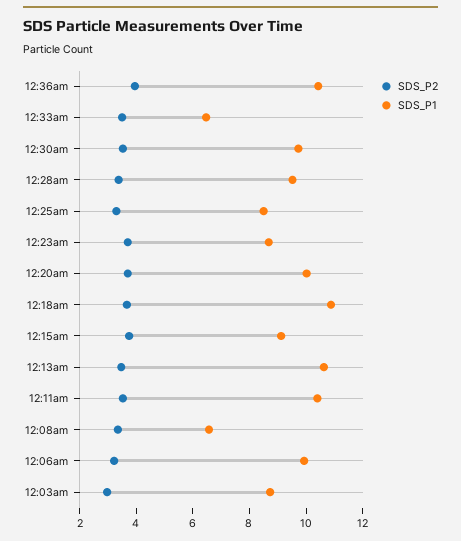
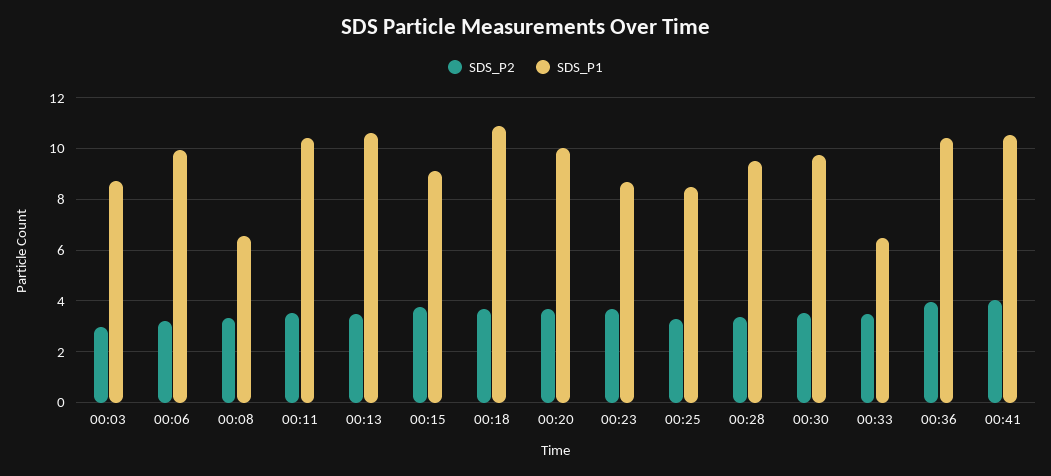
SDS_P2, 00:41: none -> 4
SDS_P1, 00:41: none -> 10.5

